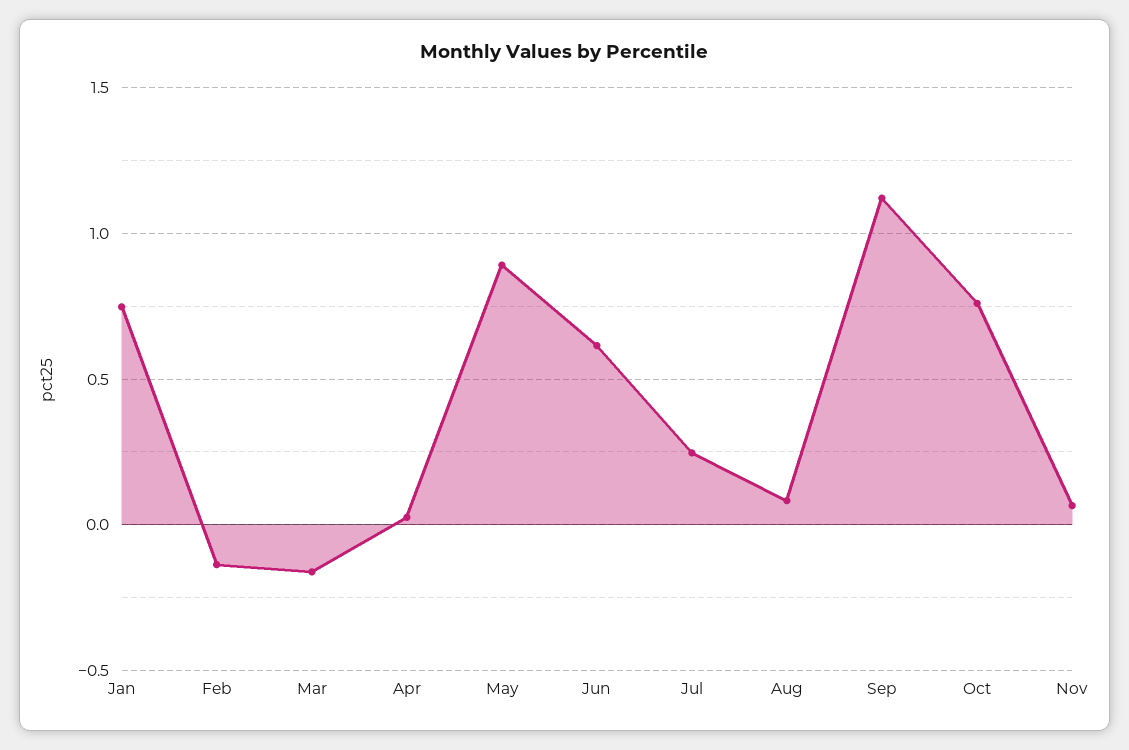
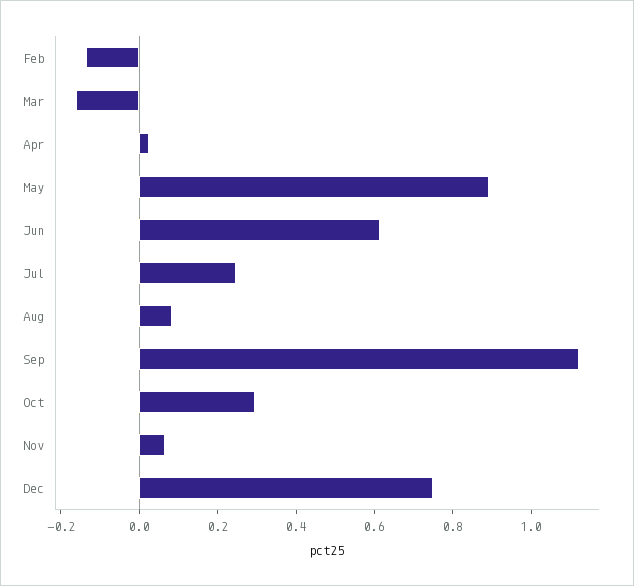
Jan: 0.75 -> none
Oct: 0.75 -> 0.3
Dec: none -> 0.75

